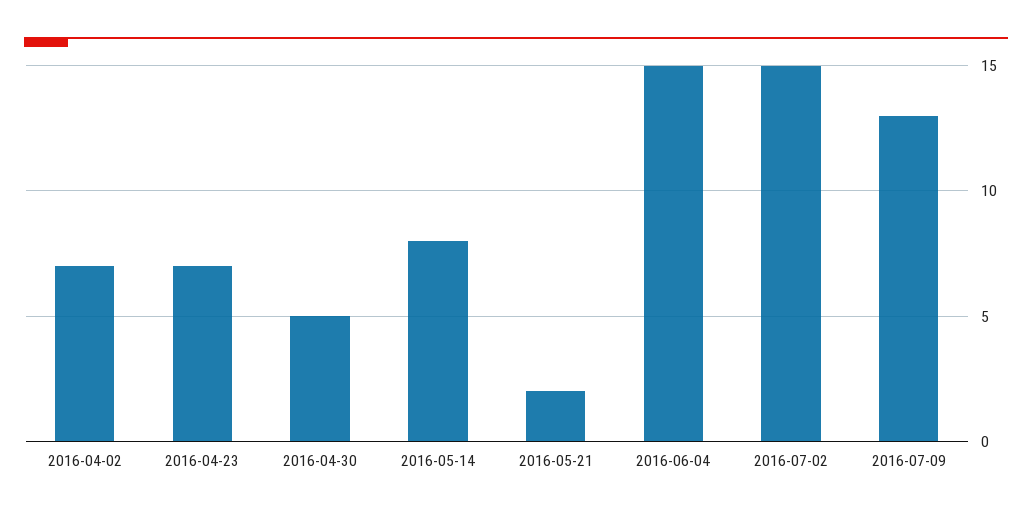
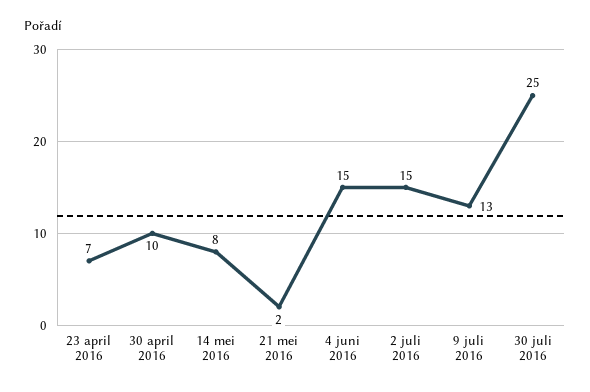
2016-04-02: 7 -> none
2016-04-30: 5 -> 10
30 juli 2016: none -> 25

